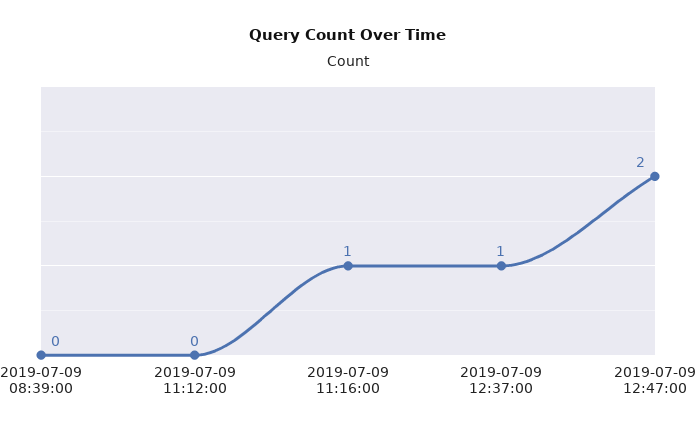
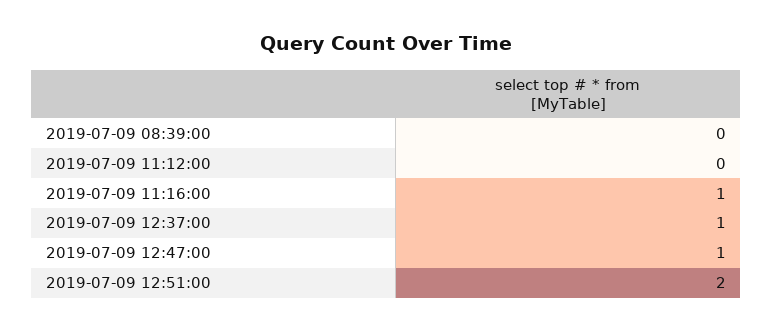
2019-07-09 12:47:00: 2 -> 1
2019-07-09 12:51:00: none -> 2

